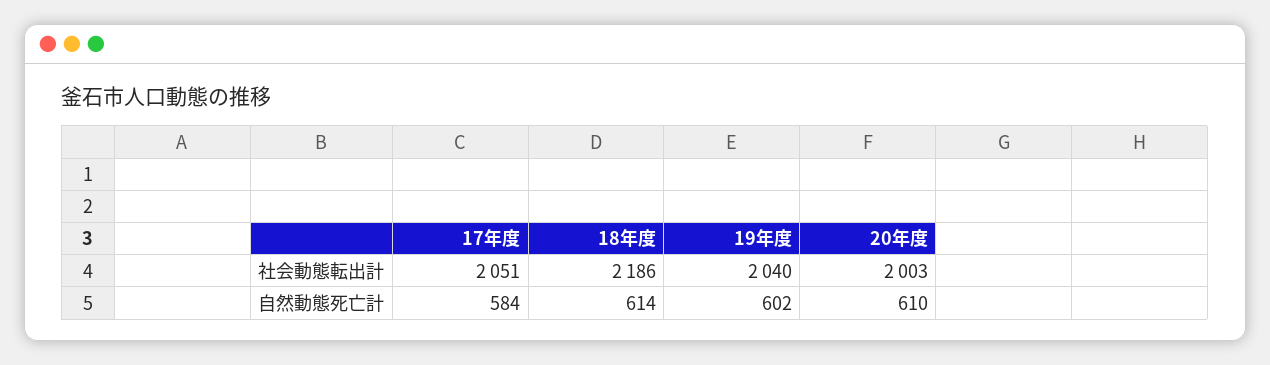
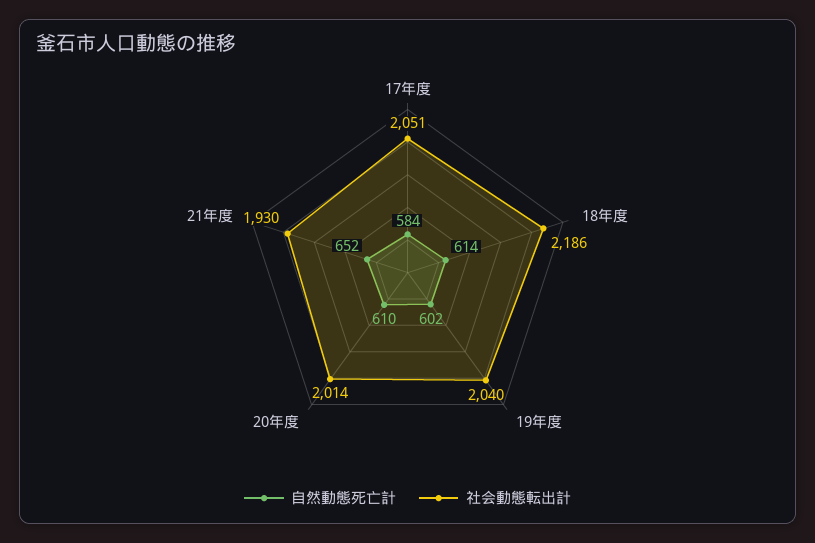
社会動態転出計, 20年度: 2003 -> 2014
自然動態死亡計, 21年度: none -> 652
社会動態転出計, 21年度: none -> 1930

